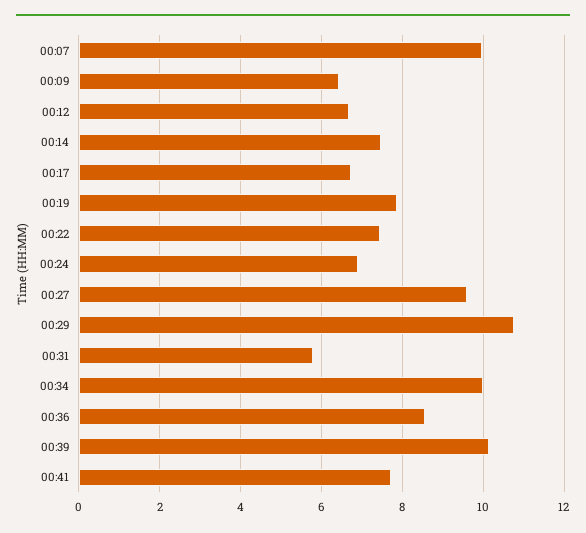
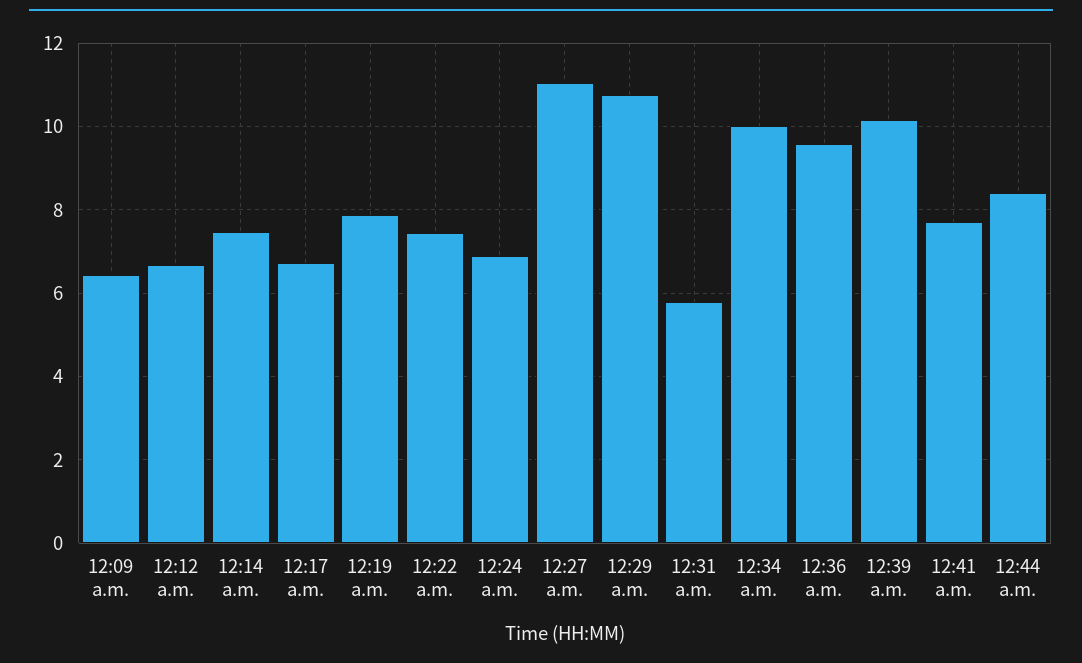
00:07: 10 -> none
00:27: 9.6 -> 11
00:36: 8.6 -> 9.6
12:44 a.m.: none -> 8.4

